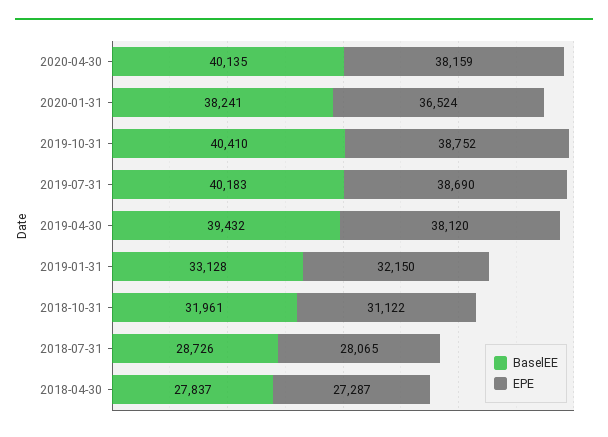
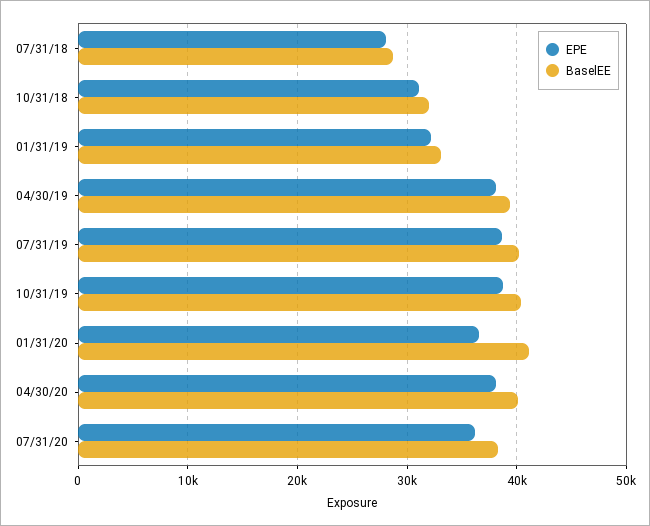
BaselEE, 2020-01-31: 38241 -> 41000
BaselEE, 2018-04-30: 27837 -> none
EPE, 2018-04-30: 27287 -> none
EPE, 07/31/20: none -> 36000
BaselEE, 07/31/20: none -> 38000

